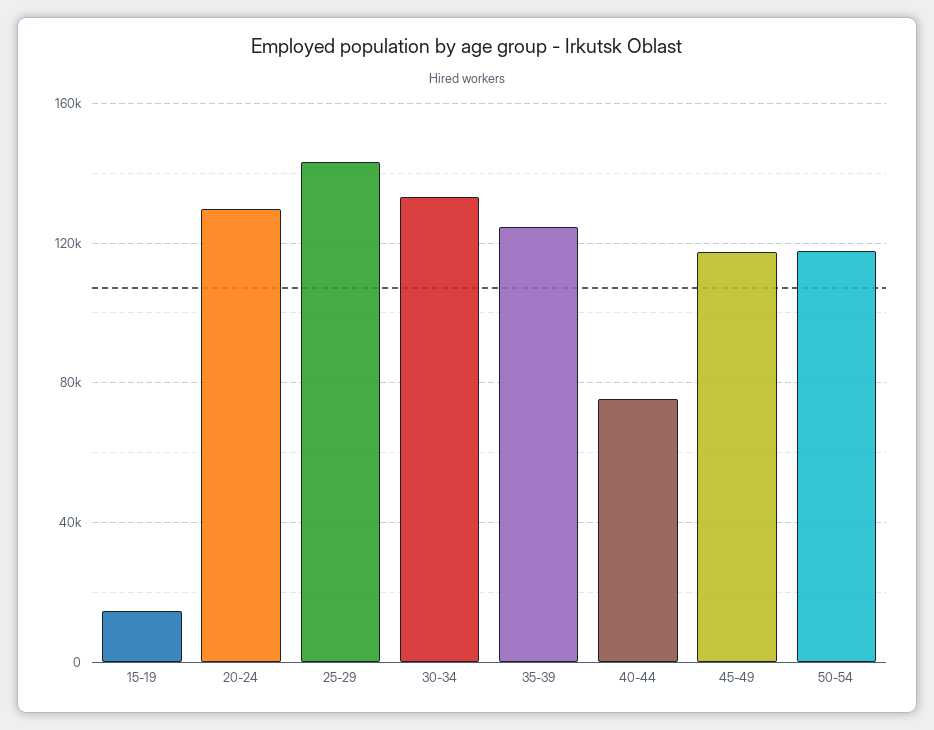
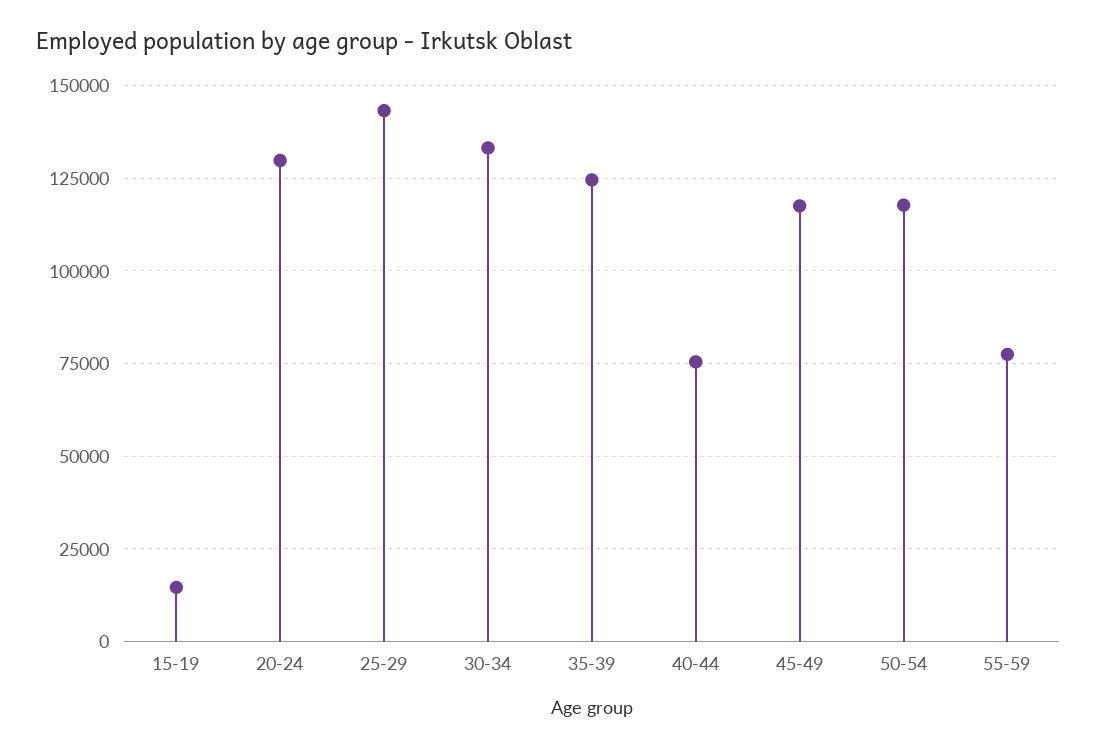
55-59: none -> 77500

